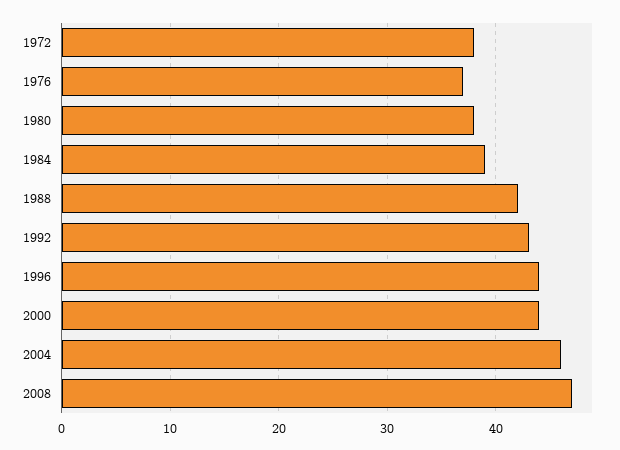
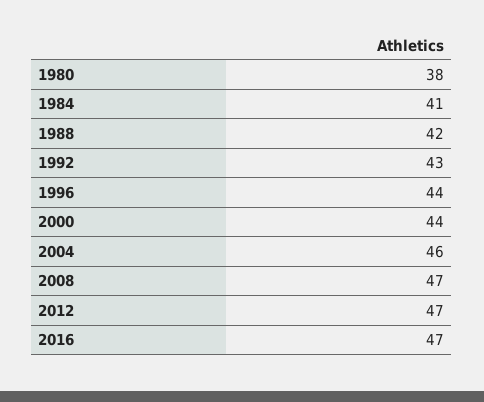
1972: 38 -> none
1976: 37 -> none
1984: 39 -> 41
2012: none -> 47
2016: none -> 47

